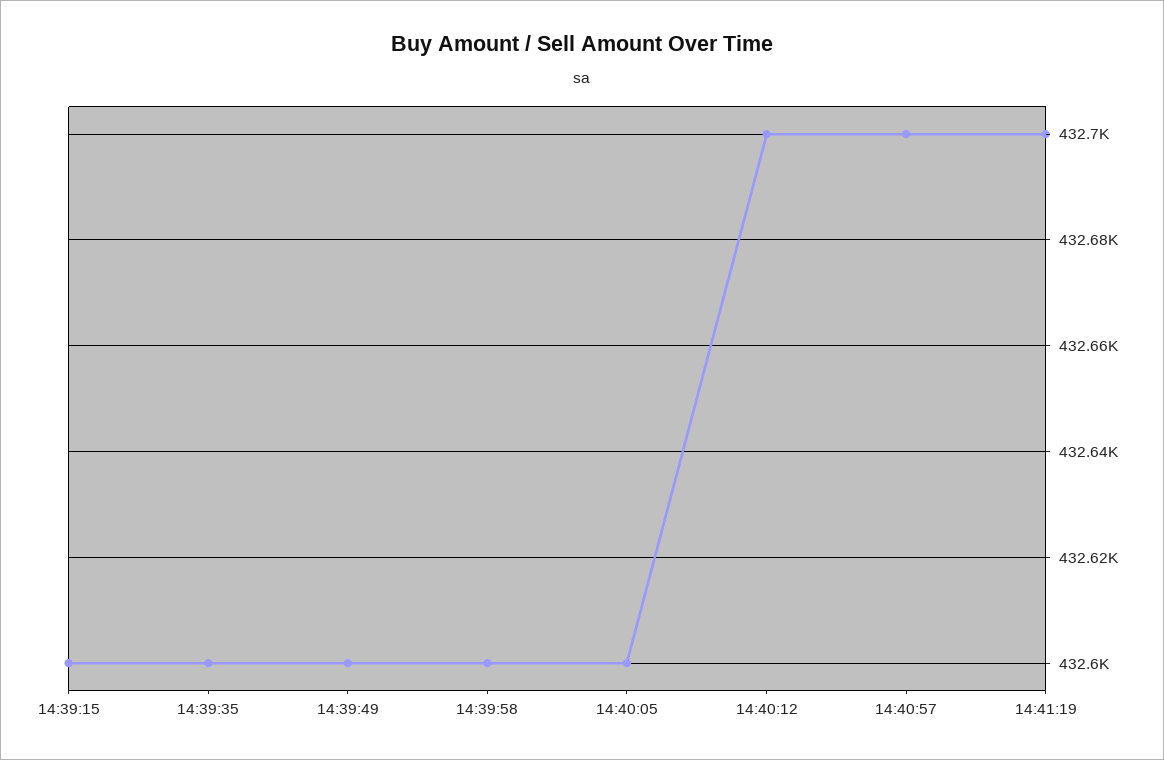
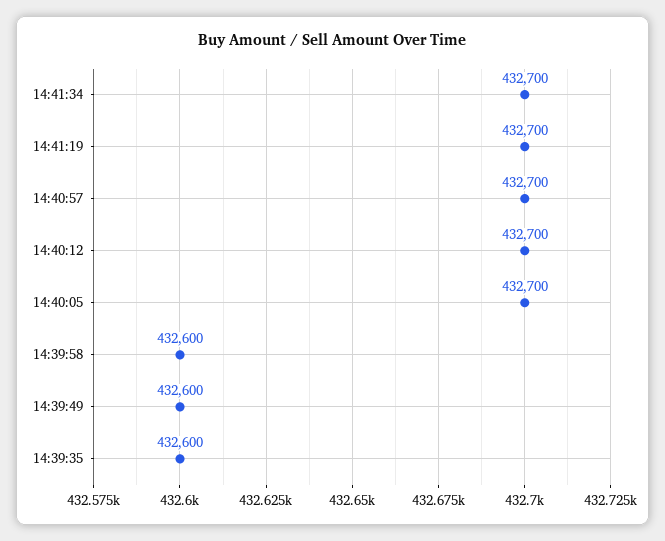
14:39:15: 432600 -> none
14:40:05: 432600 -> 432700
14:41:34: none -> 432700

